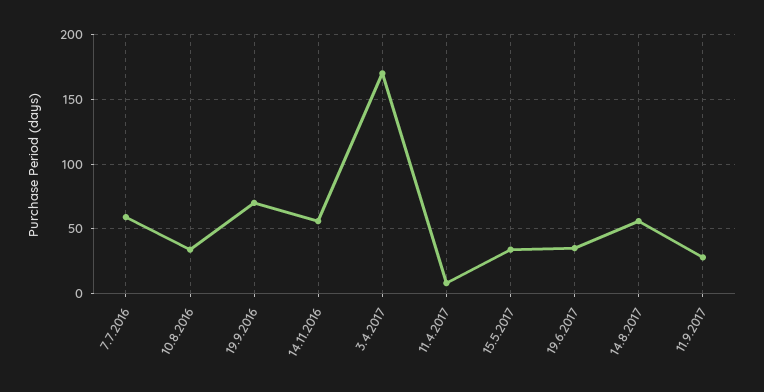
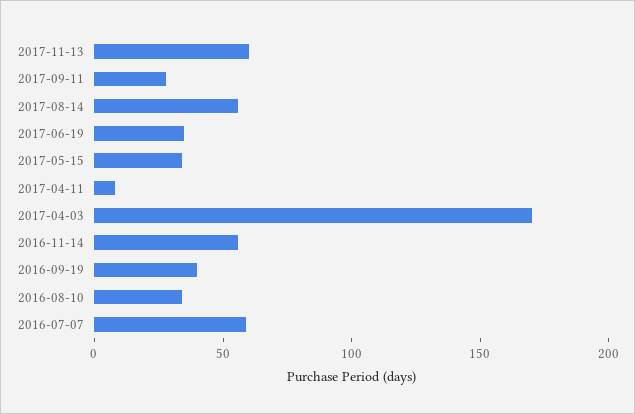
19.9.2016: 70 -> 40
2017-11-13: none -> 60

